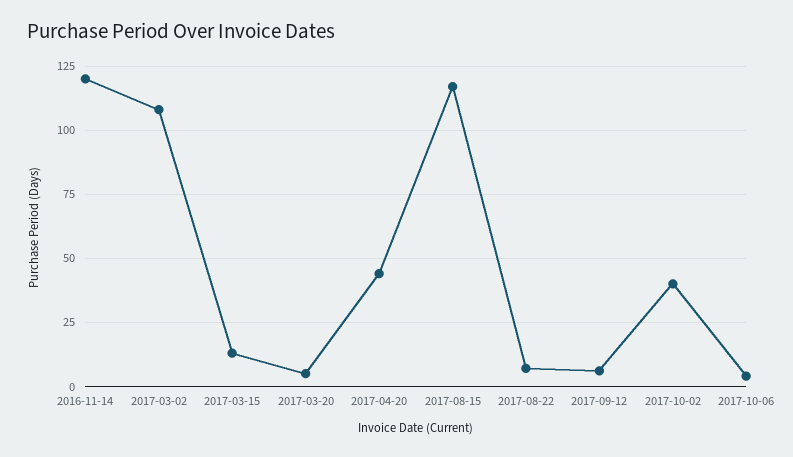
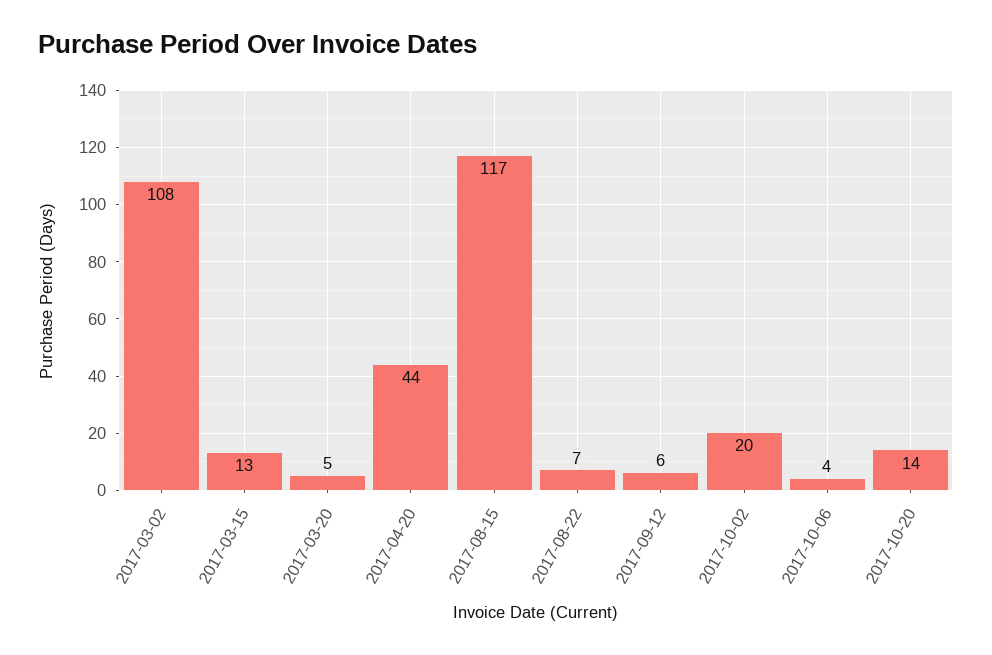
2016-11-14: 120 -> none
2017-10-02: 40 -> 20
2017-10-20: none -> 14

